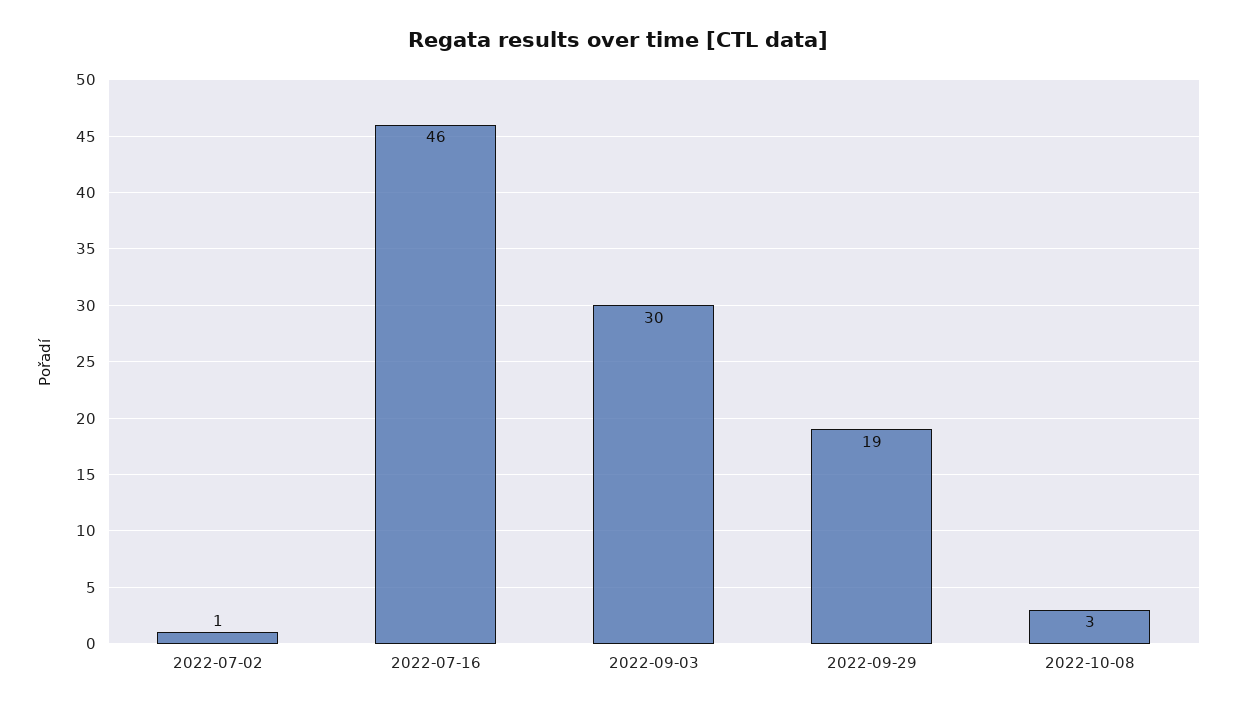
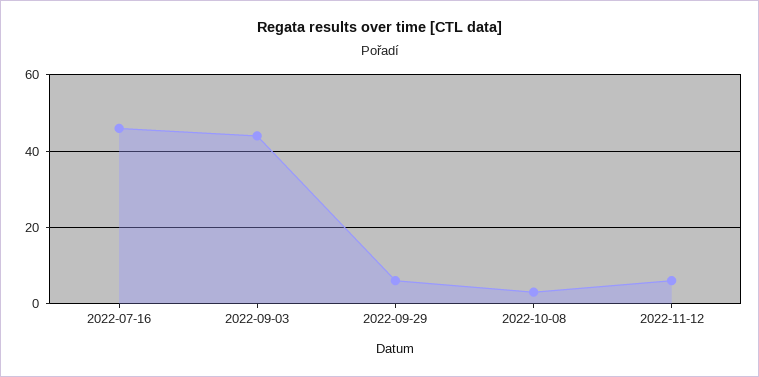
2022-07-02: 1 -> none
2022-09-03: 30 -> 45
2022-09-29: 19 -> 5
2022-11-12: none -> 5

